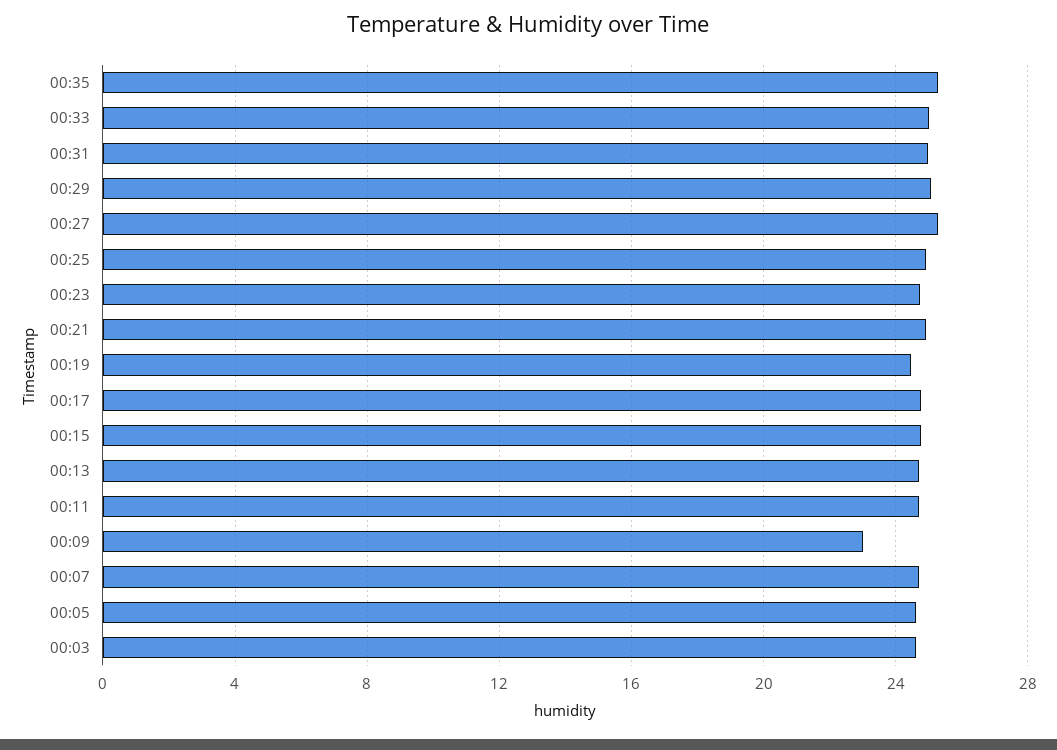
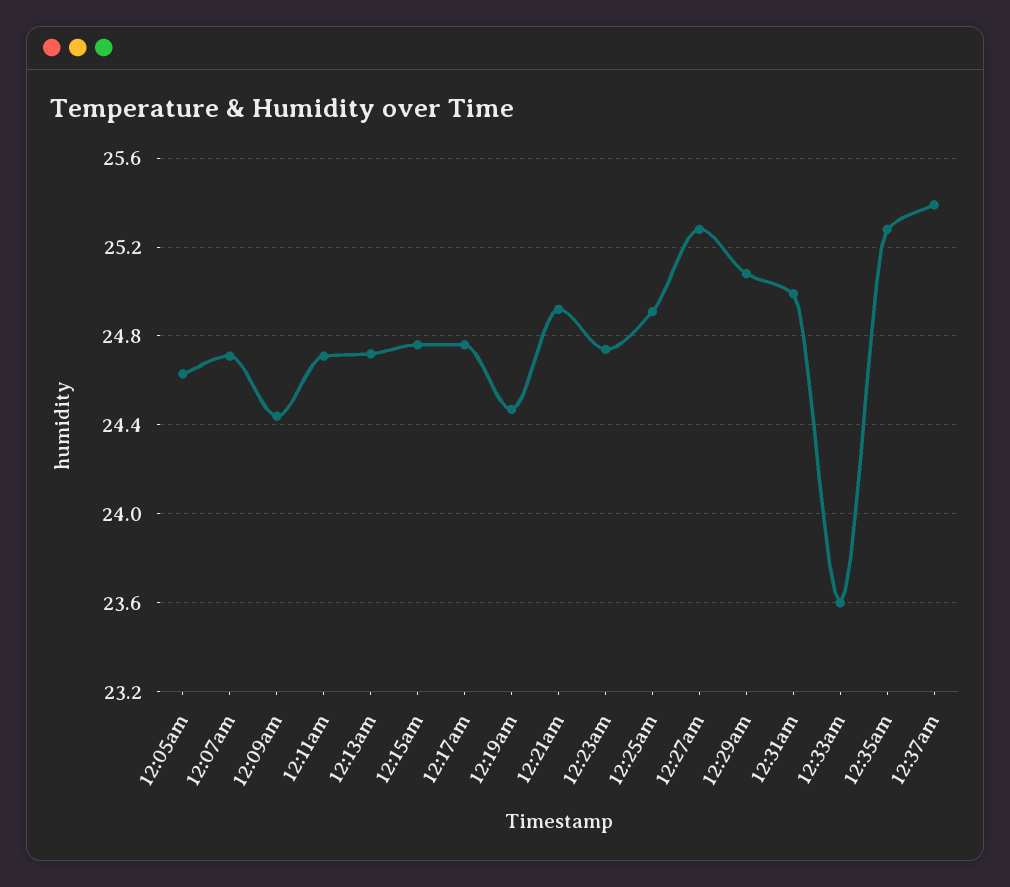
00:33: 25 -> 23.6
00:09: 23 -> 24.45
00:03: 24.5 -> none
12:37am: none -> 25.4

